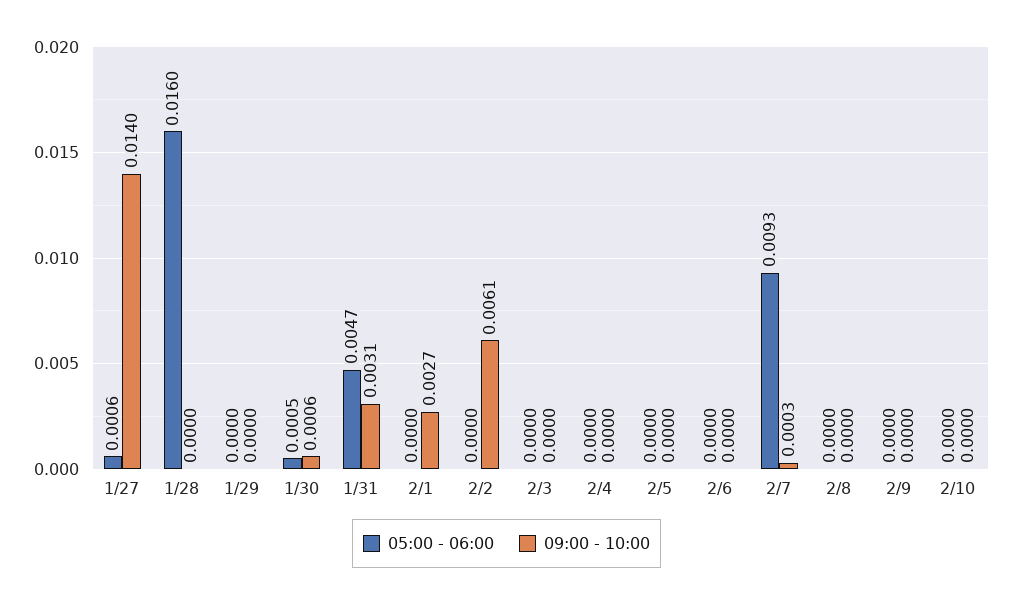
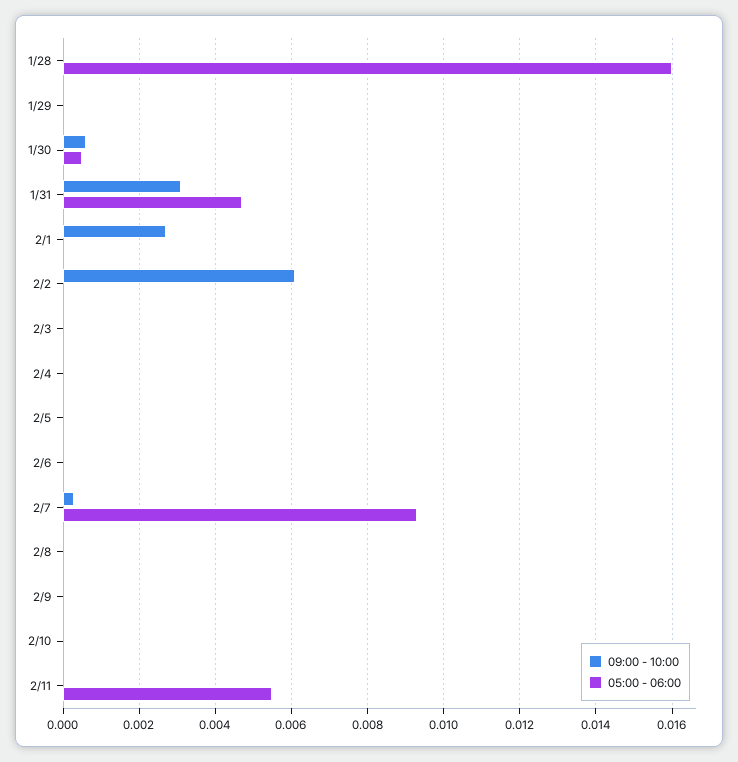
05:00 - 06:00, 1/27: 0.0006 -> none
09:00 - 10:00, 1/27: 0.014 -> none
09:00 - 10:00, 2/11: none -> 0
05:00 - 06:00, 2/11: none -> 0.0055

